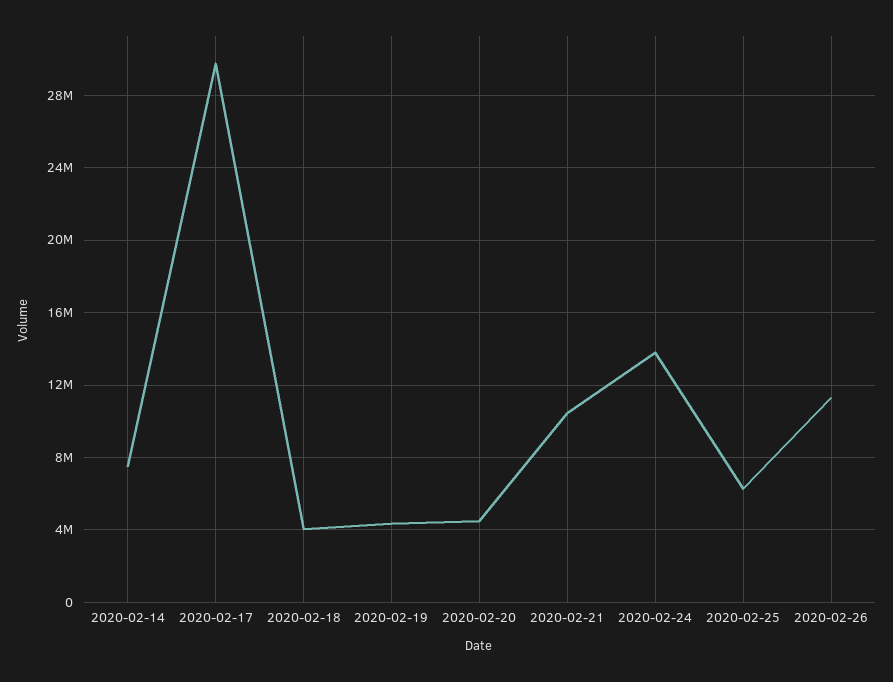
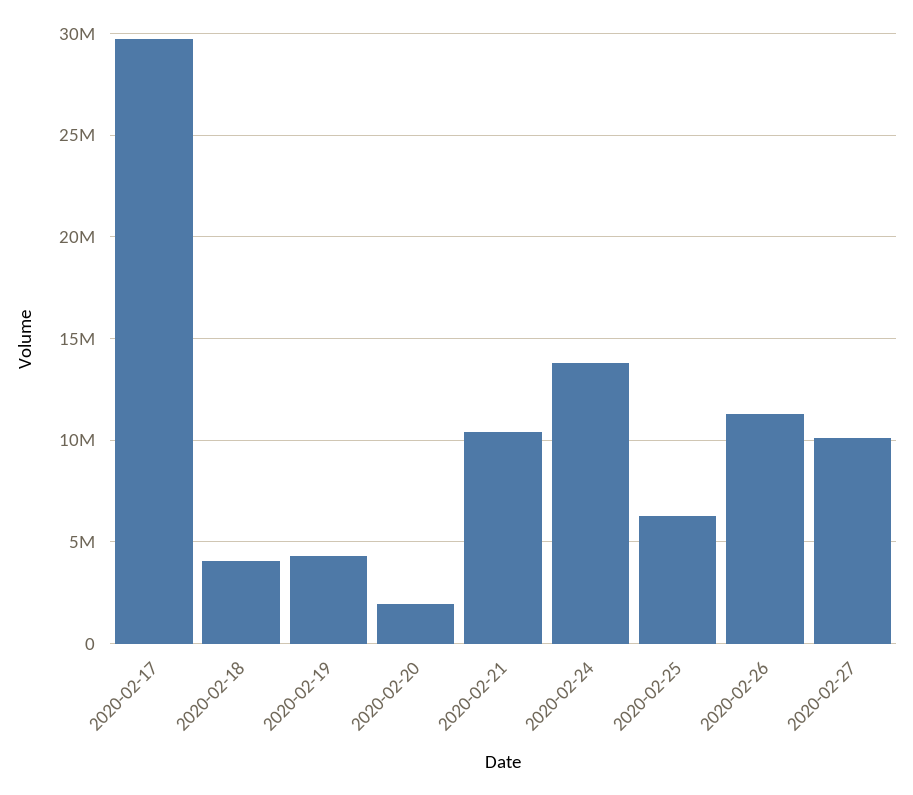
2020-02-14: 7500000 -> none
2020-02-20: 4500000 -> 2000000
2020-02-27: none -> 10000000

